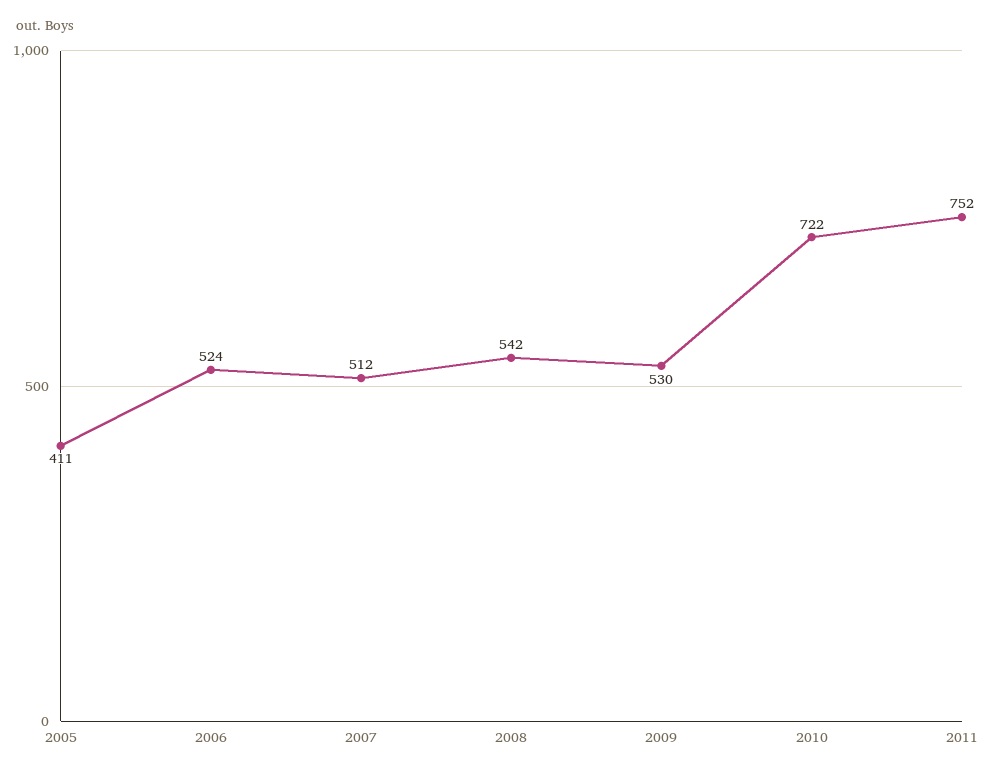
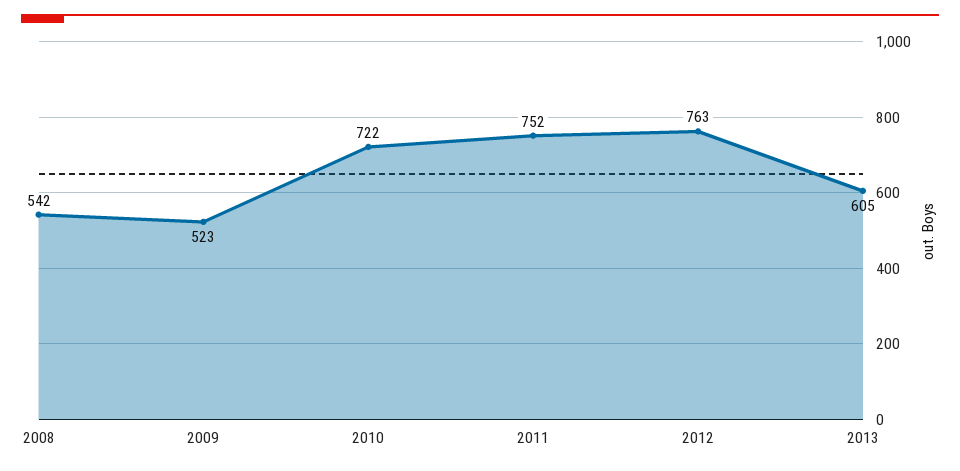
2005: 411 -> none
2006: 524 -> none
2007: 512 -> none
2009: 530 -> 523
2012: none -> 763
2013: none -> 605

